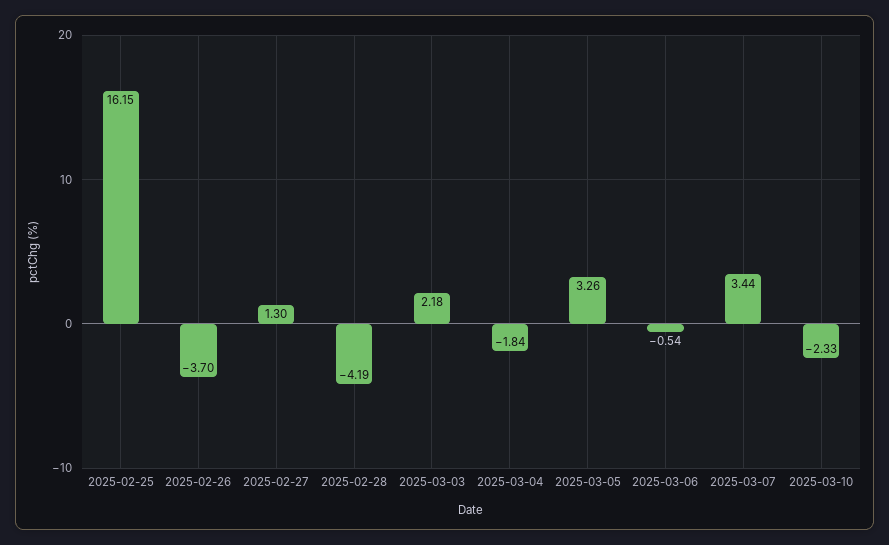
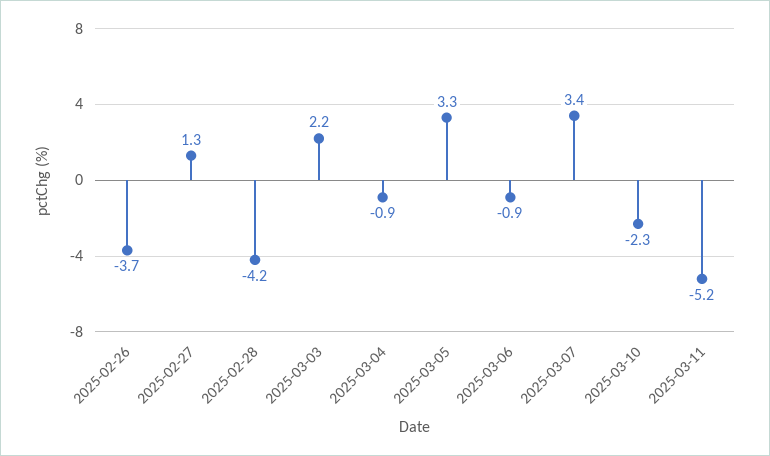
2025-02-25: 16.15 -> none
2025-03-04: -1.84 -> -0.9
2025-03-06: -0.54 -> -0.9
2025-03-11: none -> -5.2

